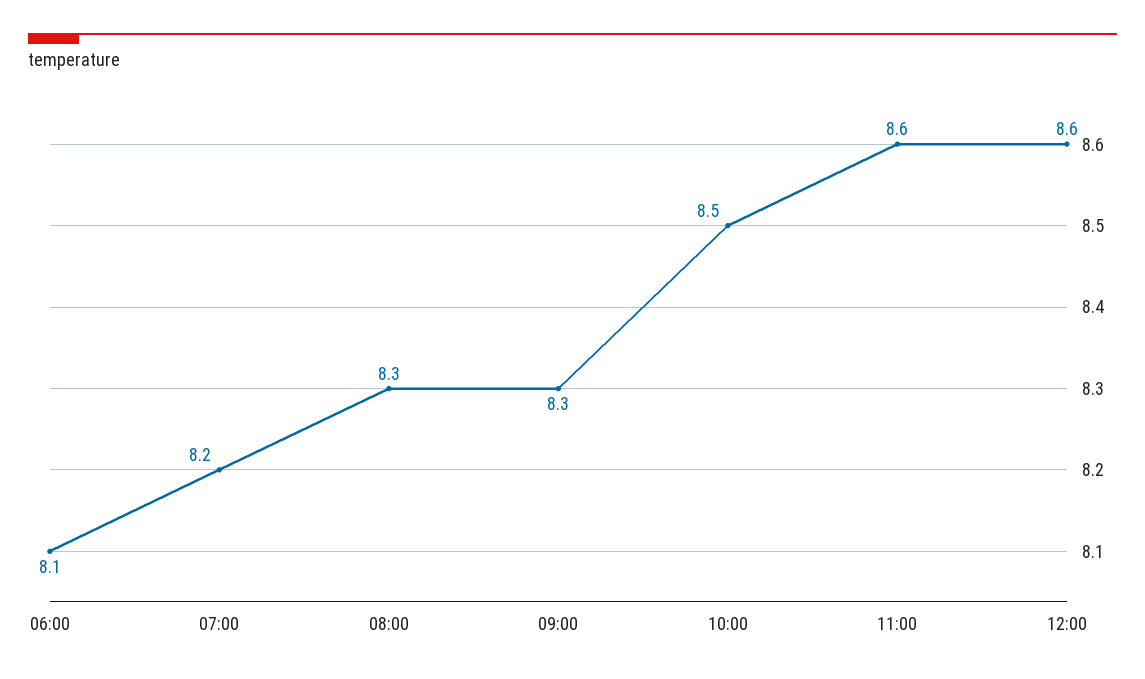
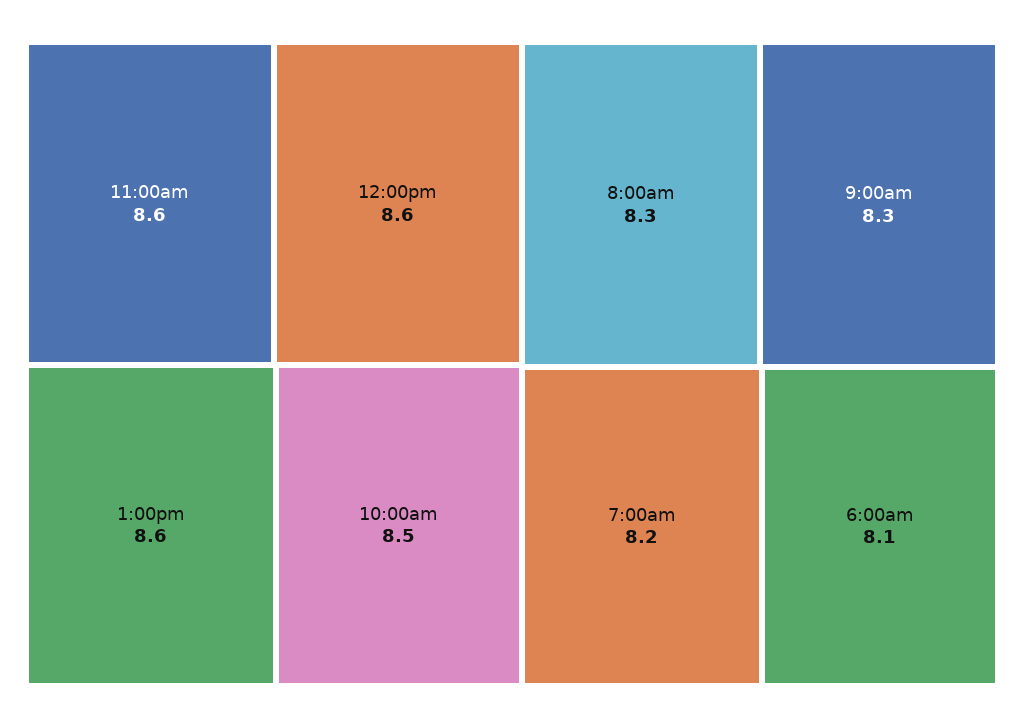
1:00pm: none -> 8.6

